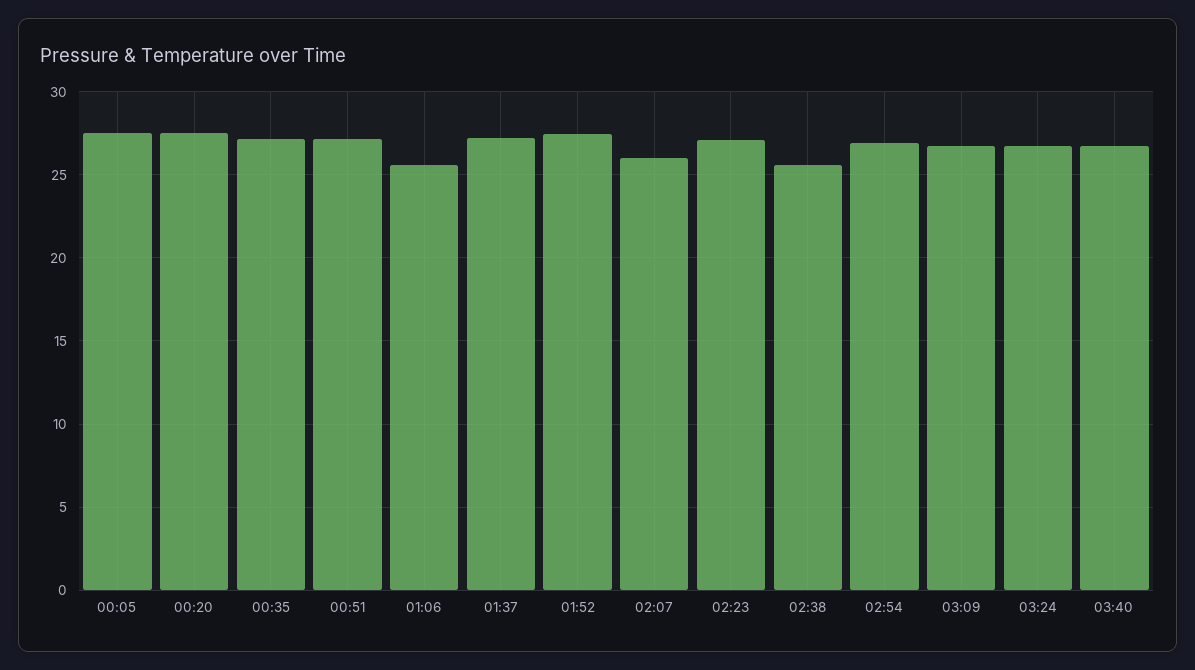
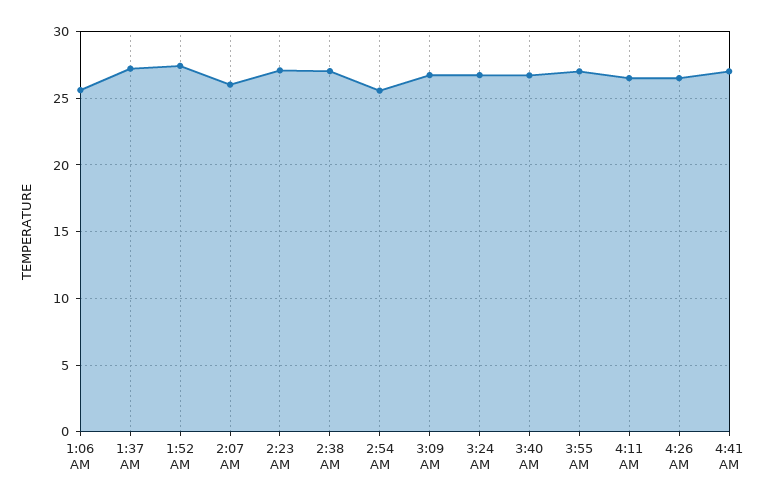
00:05: 27.5 -> none
00:20: 27.5 -> none
00:35: 27 -> none
00:51: 27 -> none
02:38: 25.5 -> 27
02:54: 27 -> 25.5
3:55 AM: none -> 27
4:11 AM: none -> 26.5
4:26 AM: none -> 26.5
4:41 AM: none -> 27

